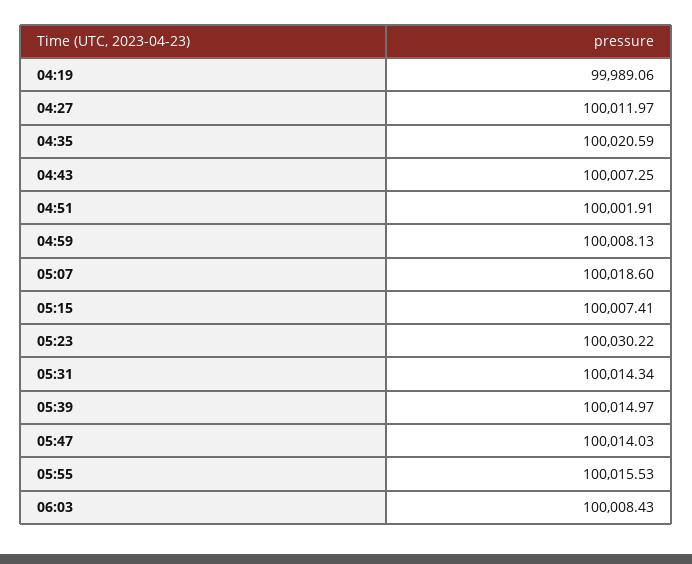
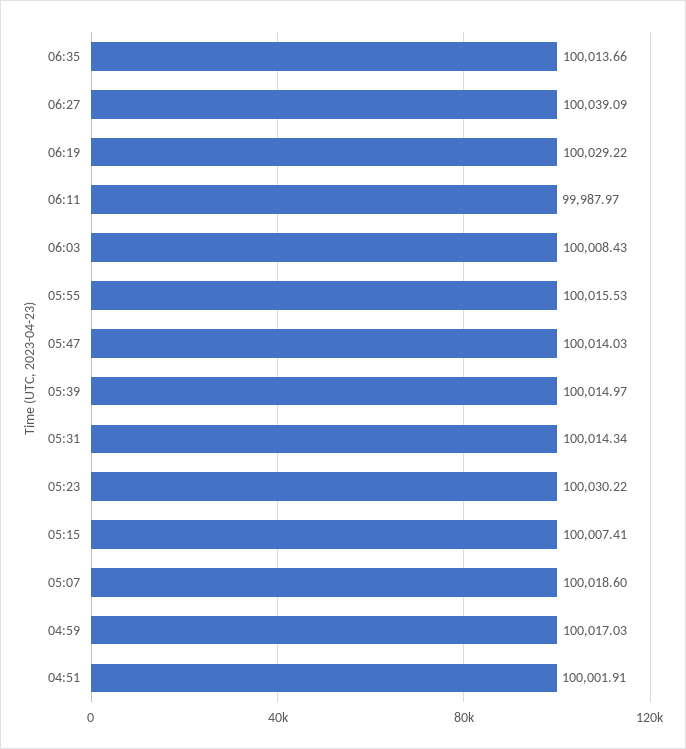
04:19: 99989.06 -> none
04:27: 100011.97 -> none
04:35: 100020.59 -> none
04:43: 100007.25 -> none
04:59: 100008.13 -> 100017.03
06:35: none -> 100013.66
06:27: none -> 100039.09
06:19: none -> 100029.22
06:11: none -> 99987.97

